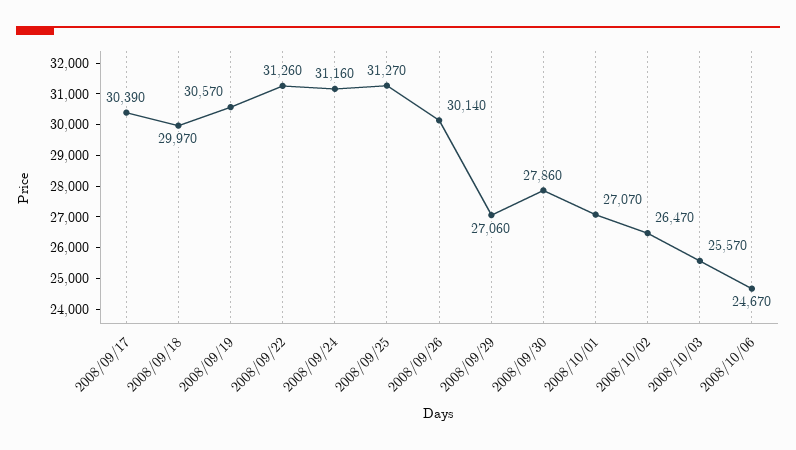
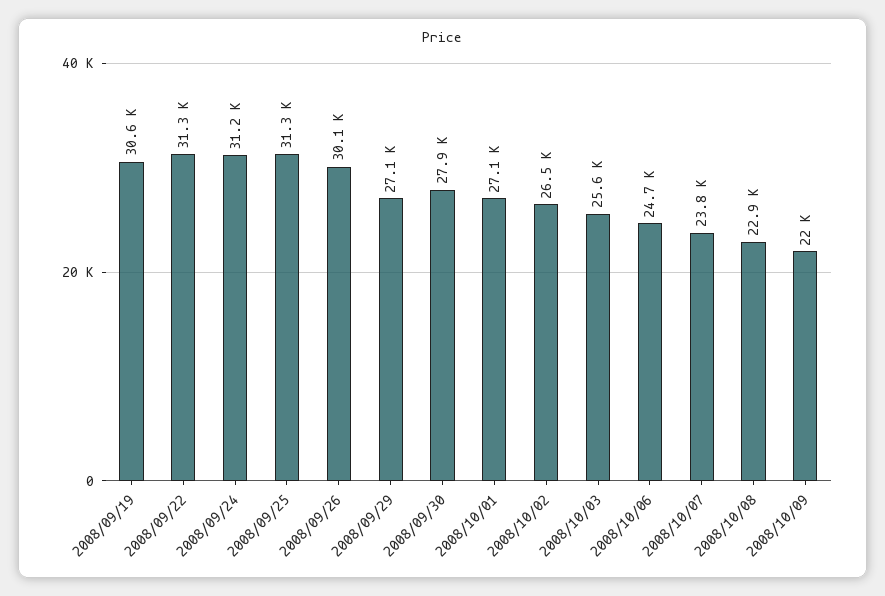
2008/09/17: 30390 -> none
2008/09/18: 29970 -> none
2008/10/07: none -> 23800
2008/10/08: none -> 22900
2008/10/09: none -> 22000

